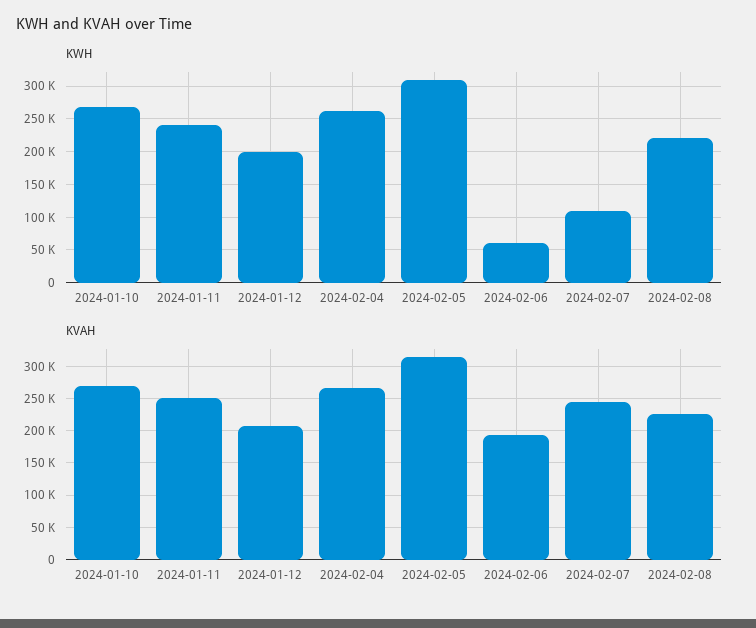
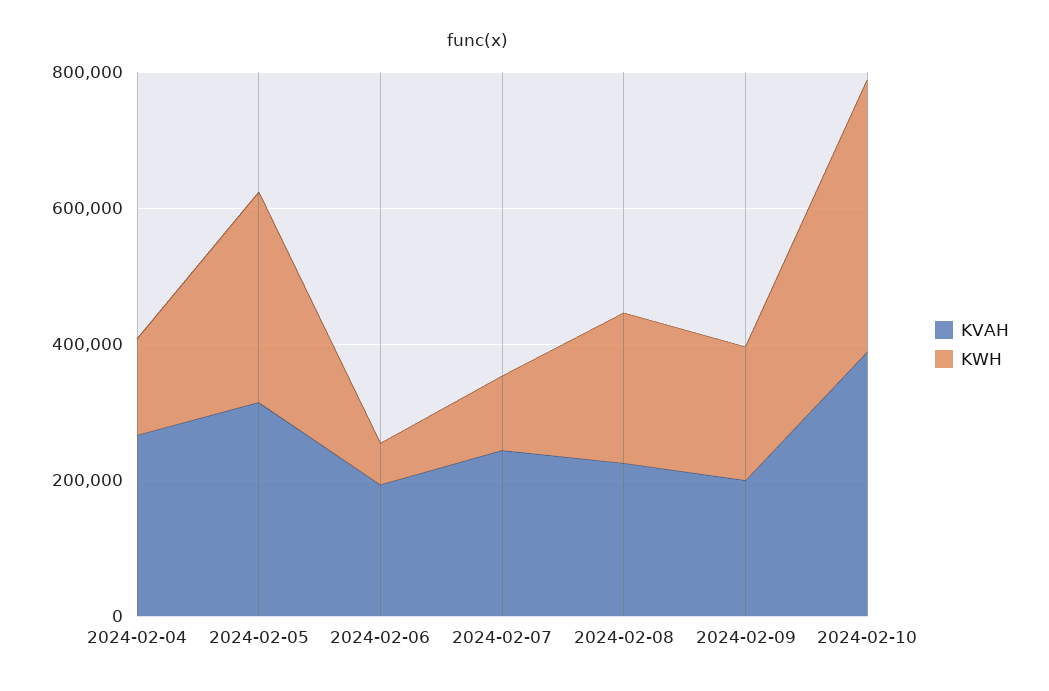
KWH, 2024-01-10: 270000 -> none
KWH, 2024-01-11: 240000 -> none
KWH, 2024-01-12: 200000 -> none
KWH, 2024-02-04: 260000 -> 150000
KVAH, 2024-01-10: 270000 -> none
KVAH, 2024-01-11: 250000 -> none
KVAH, 2024-01-12: 210000 -> none
KVAH, 2024-02-09: none -> 200000
KWH, 2024-02-09: none -> 200000
KVAH, 2024-02-10: none -> 400000
KWH, 2024-02-10: none -> 400000

